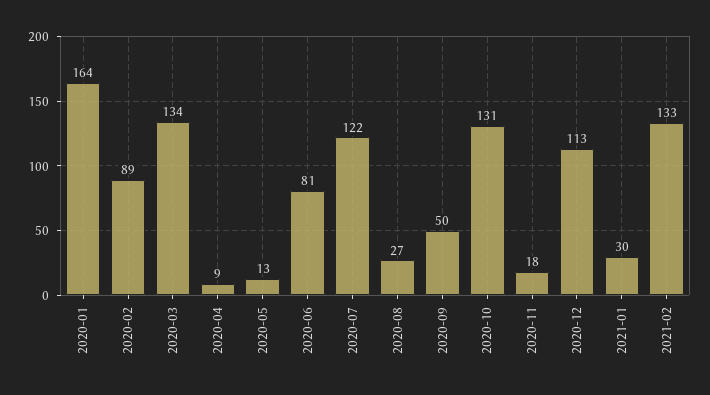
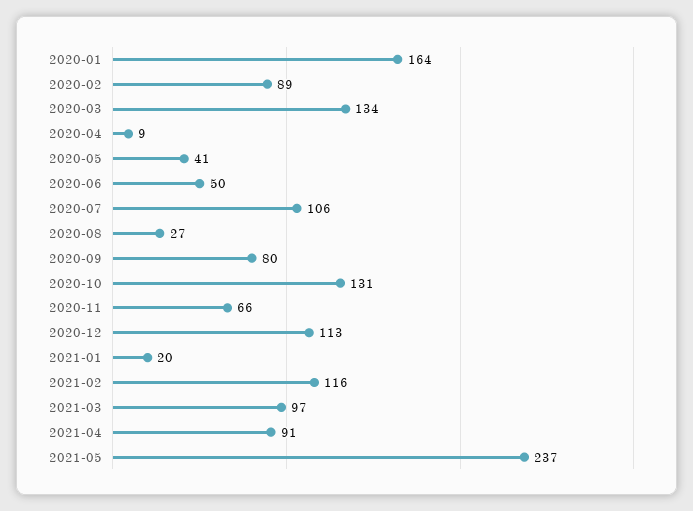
2020-05: 13 -> 41
2020-06: 81 -> 50
2020-07: 122 -> 106
2020-09: 50 -> 80
2020-11: 18 -> 66
2021-01: 30 -> 20
2021-02: 133 -> 116
2021-03: none -> 97
2021-04: none -> 91
2021-05: none -> 237

